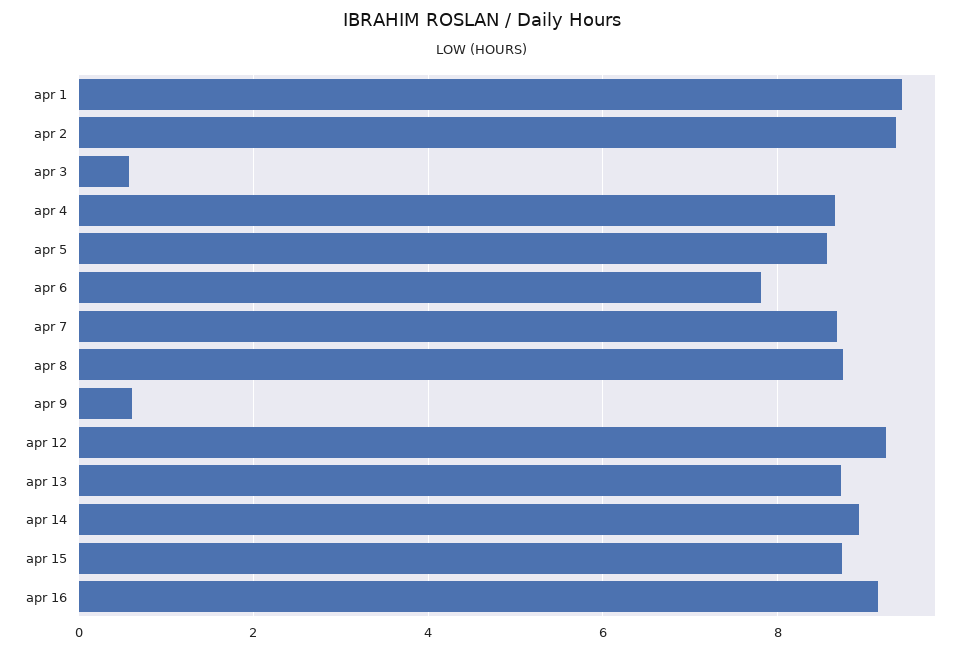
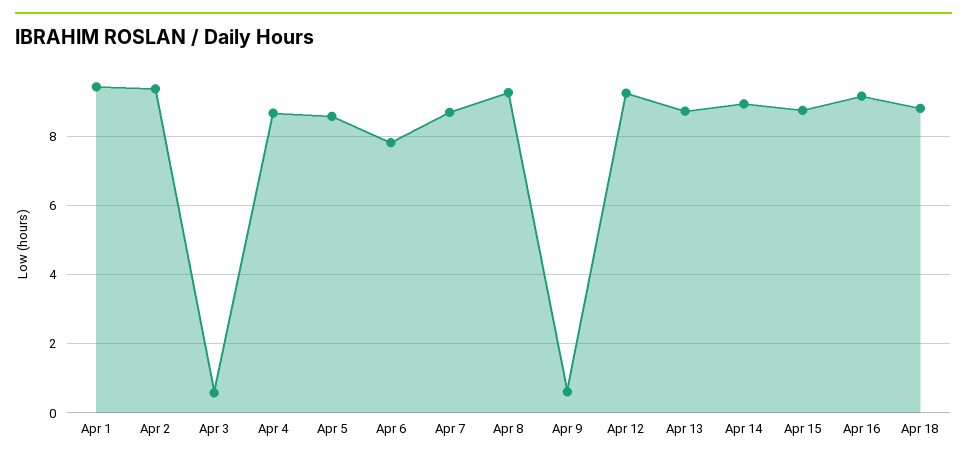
apr 8: 8.8 -> 9.2
Apr 18: none -> 8.8

